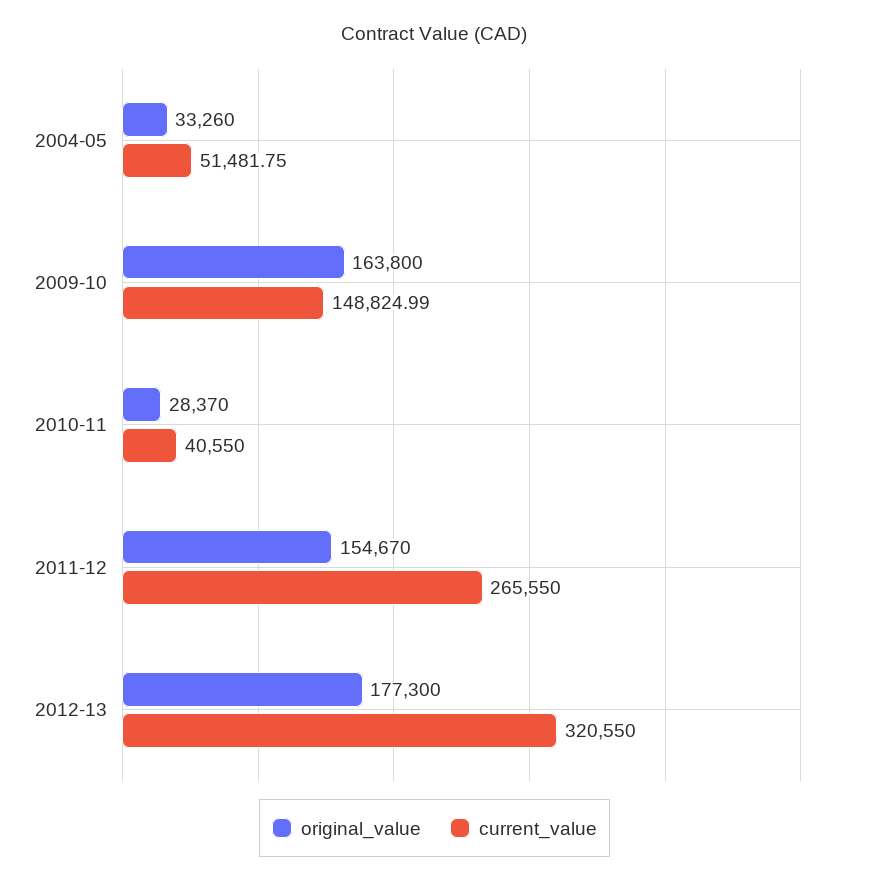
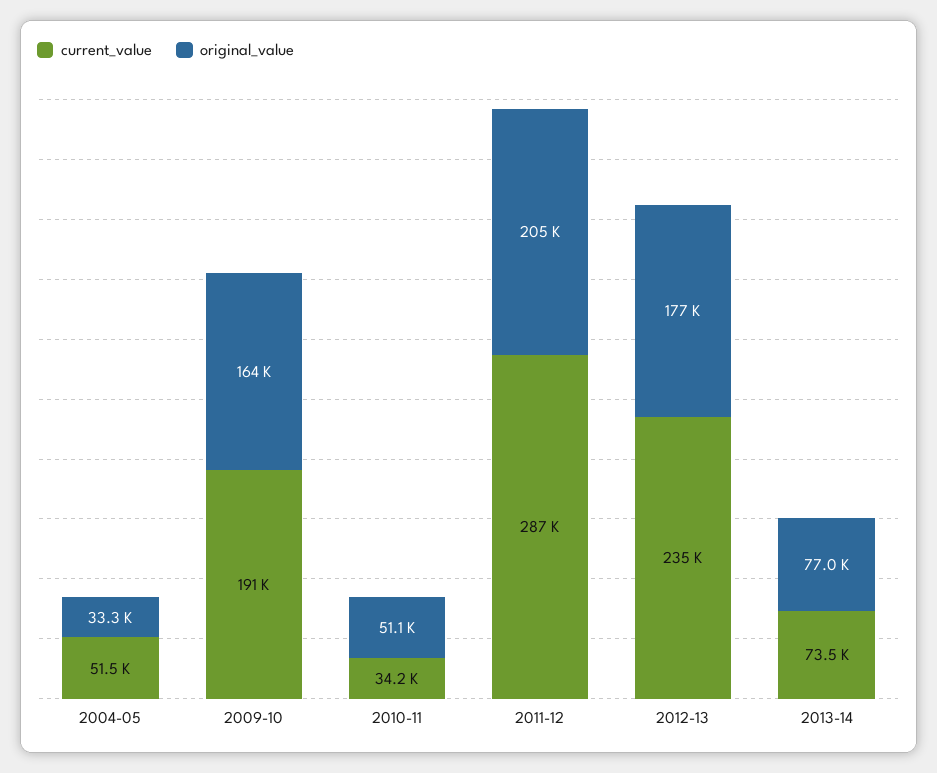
current_value, 2009-10: 148824.99 -> 191000
original_value, 2010-11: 28370 -> 51100
current_value, 2010-11: 40550 -> 34200
original_value, 2011-12: 154670 -> 205000
current_value, 2011-12: 265550 -> 287000
current_value, 2012-13: 320550 -> 235000
current_value, 2013-14: none -> 73500
original_value, 2013-14: none -> 77000

